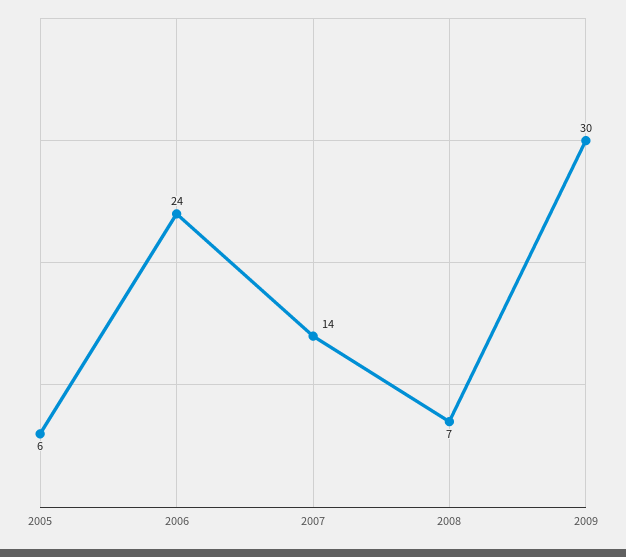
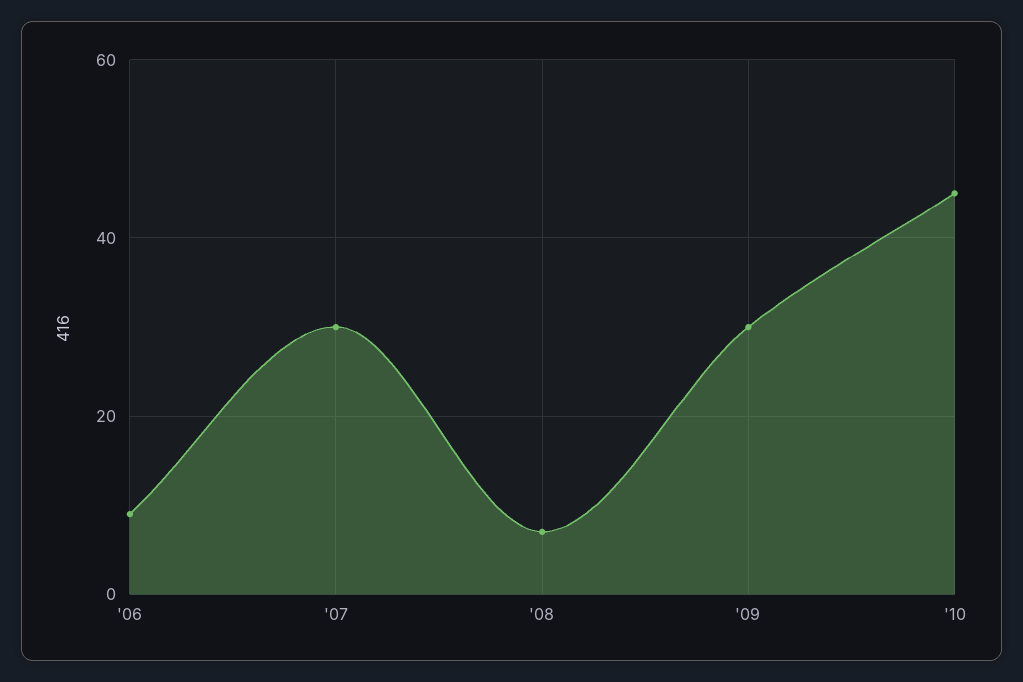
2005: 6 -> none
2006: 24 -> 10
2007: 14 -> 30
'10: none -> 45

